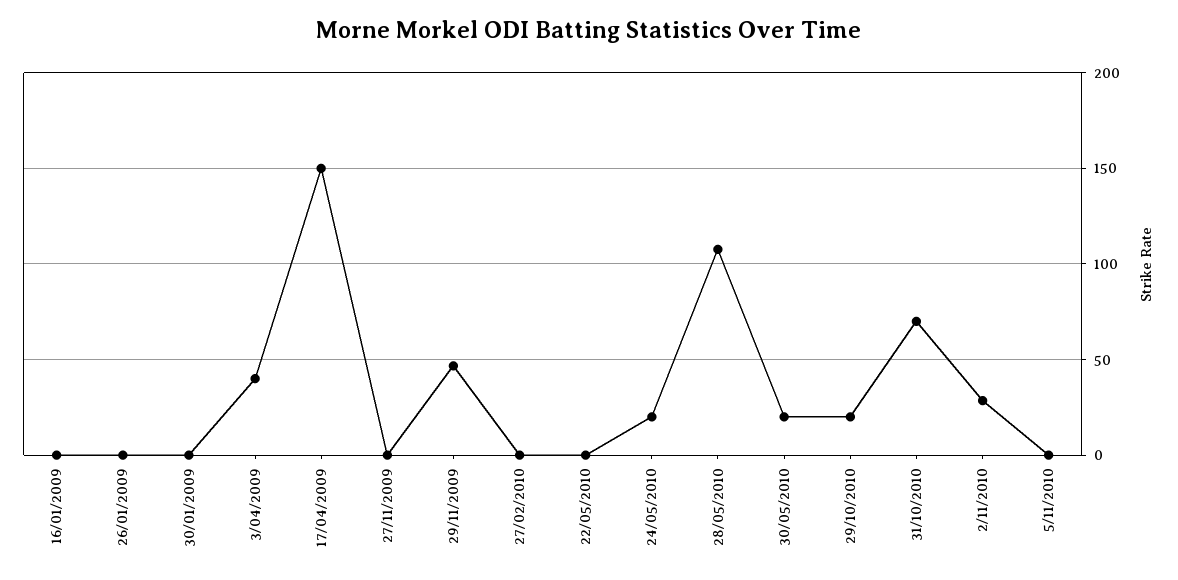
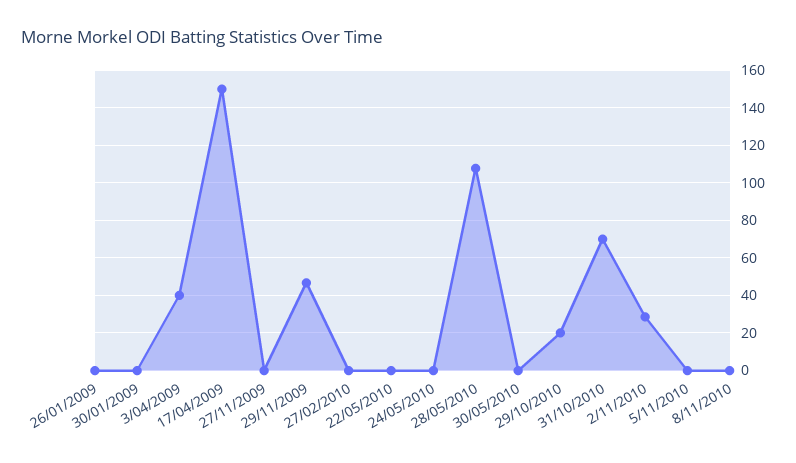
16/01/2009: 0 -> none
24/05/2010: 20 -> 0
30/05/2010: 20 -> 0
8/11/2010: none -> 0

